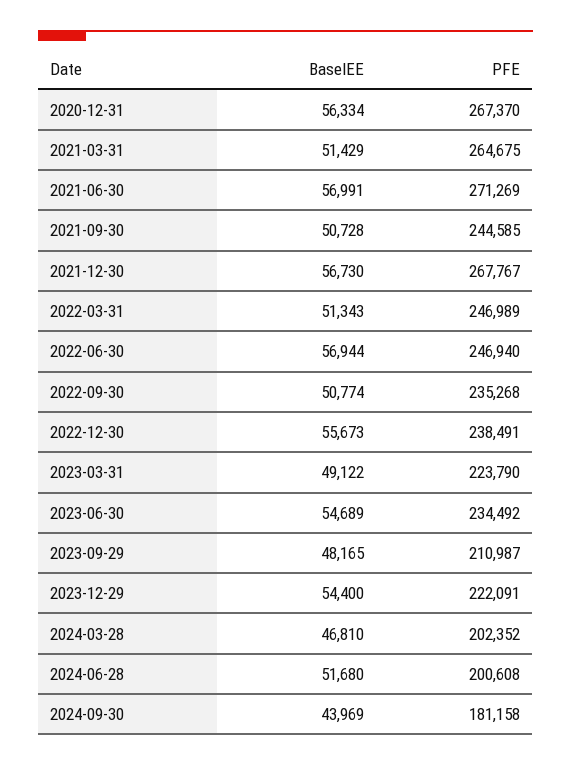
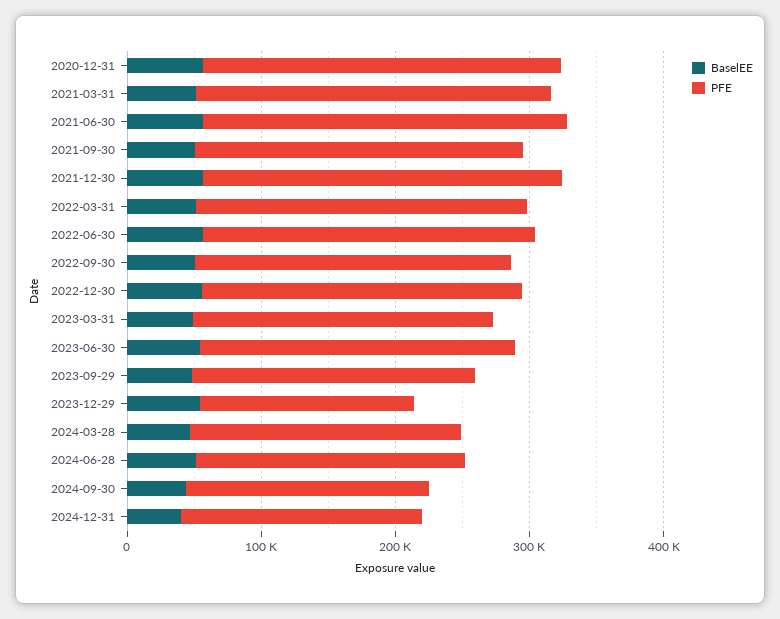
PFE, 2023-12-29: 222091 -> 160000
BaselEE, 2024-12-31: none -> 40000
PFE, 2024-12-31: none -> 180000

